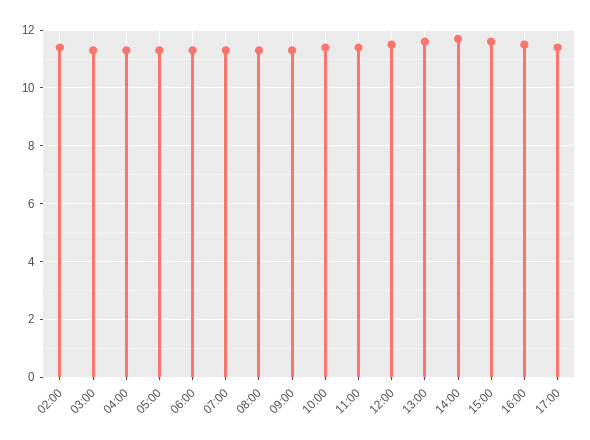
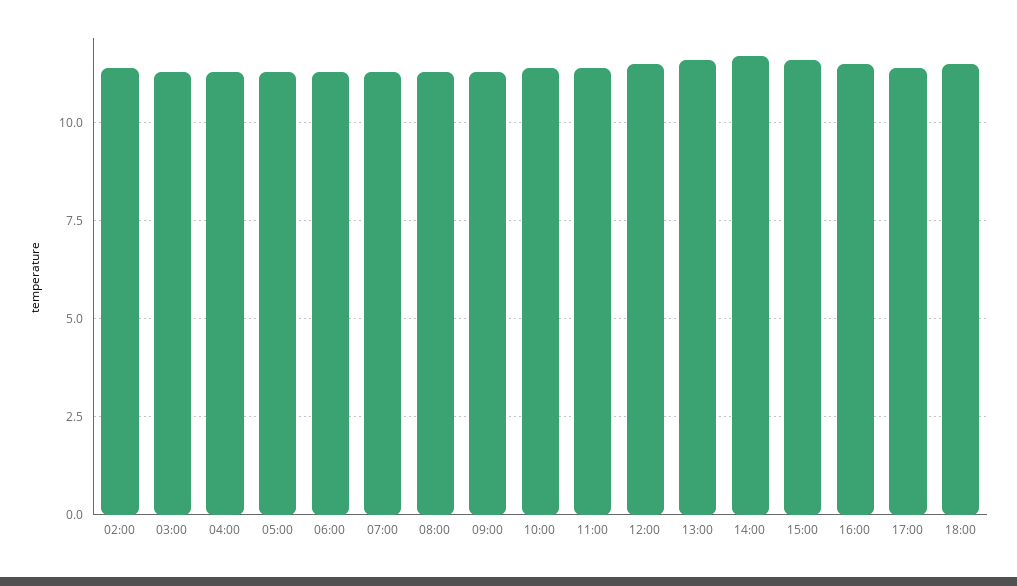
18:00: none -> 11.5

